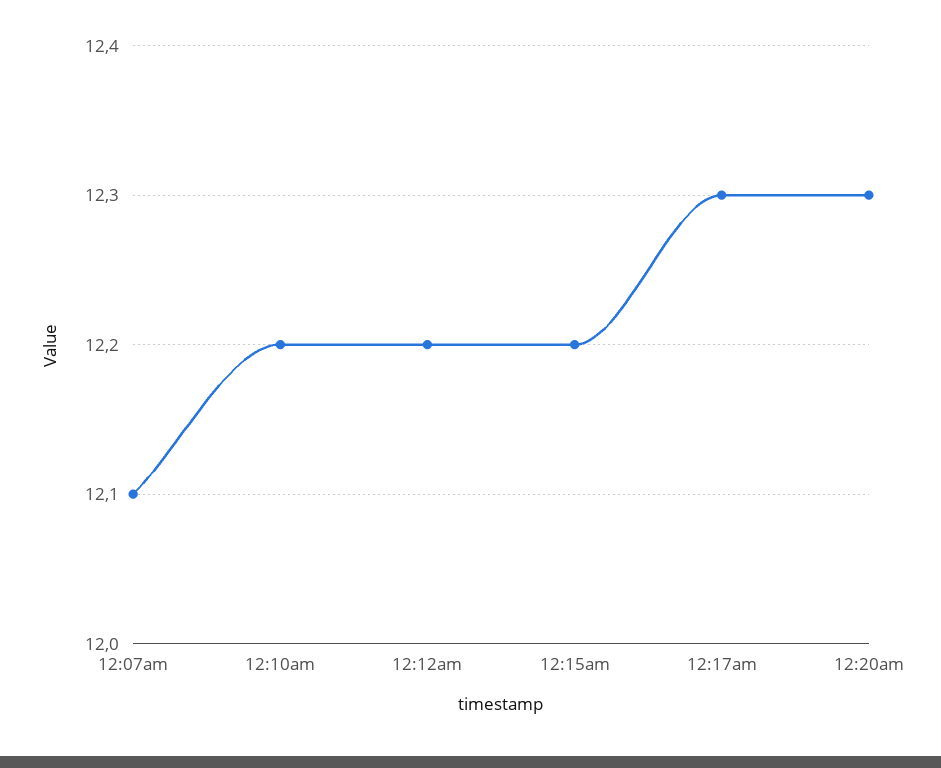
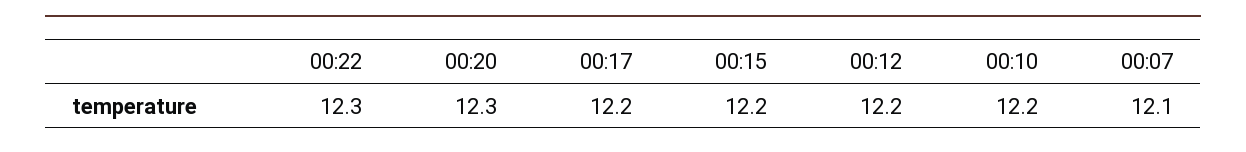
12:17am: 12.3 -> 12.2
00:22: none -> 12.3

